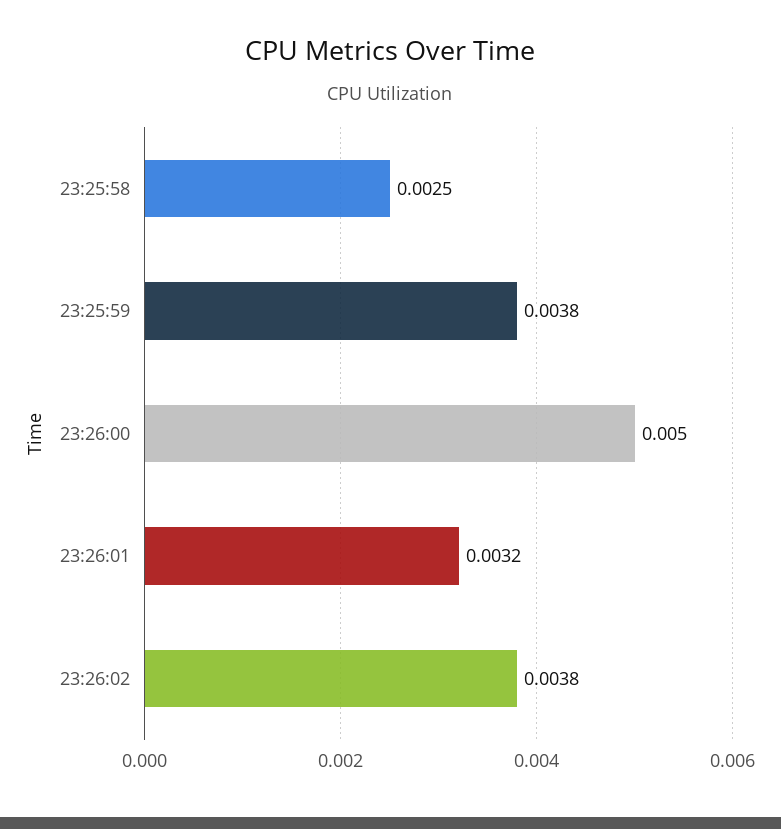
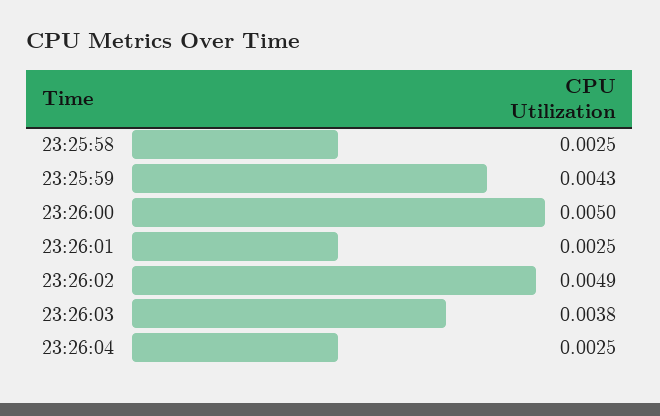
23:25:59: 0.0038 -> 0.0043
23:26:01: 0.0032 -> 0.0025
23:26:02: 0.0038 -> 0.0049
23:26:03: none -> 0.0038
23:26:04: none -> 0.0025

